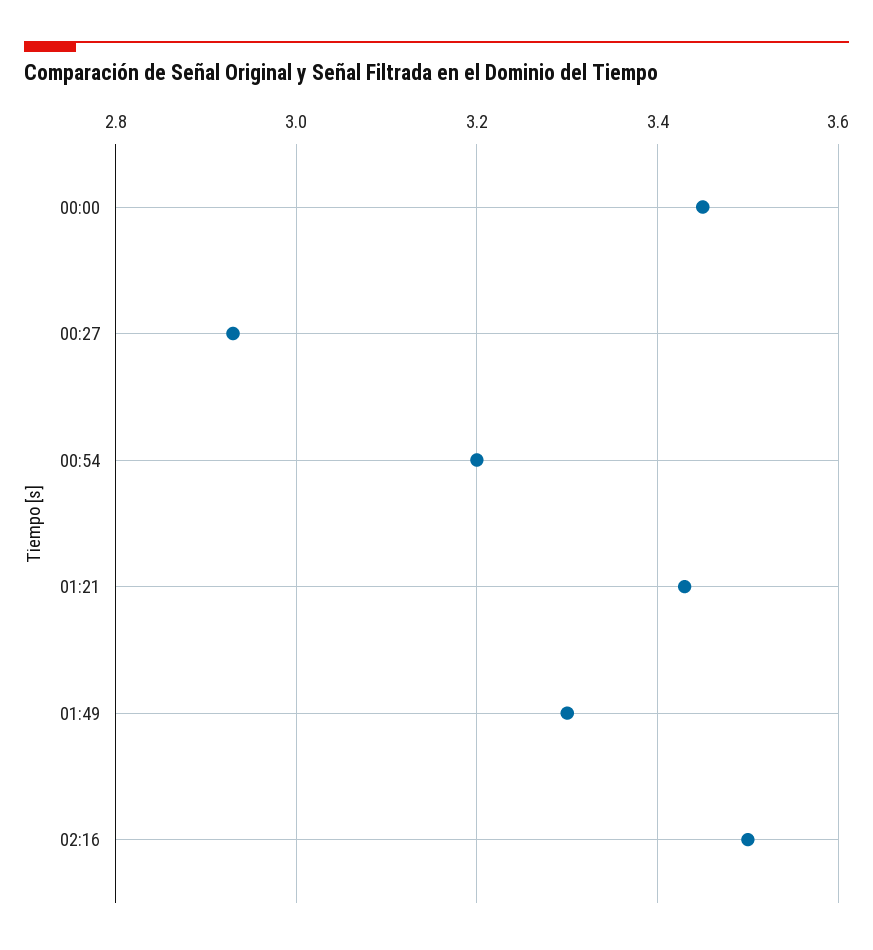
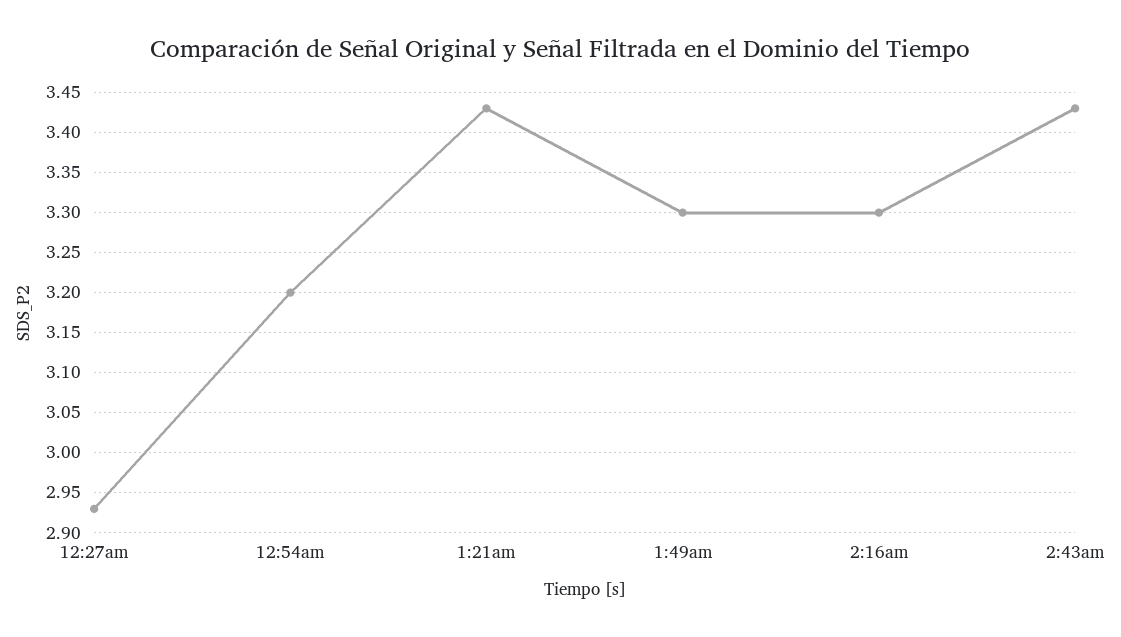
00:00: 3.45 -> none
02:16: 3.5 -> 3.3
2:43am: none -> 3.43

